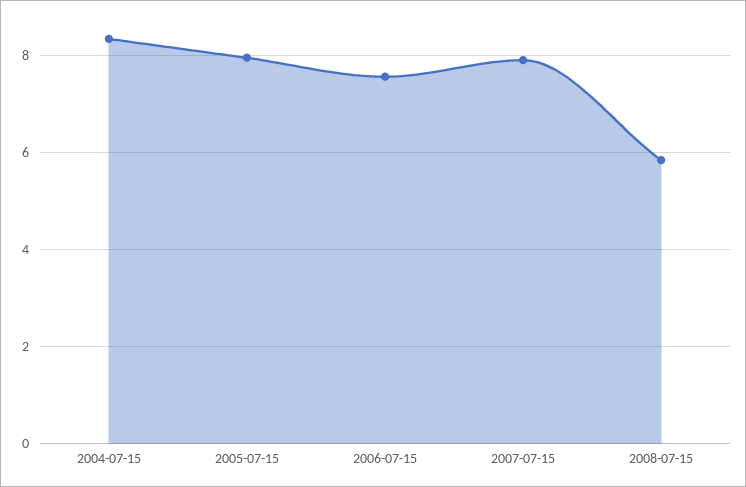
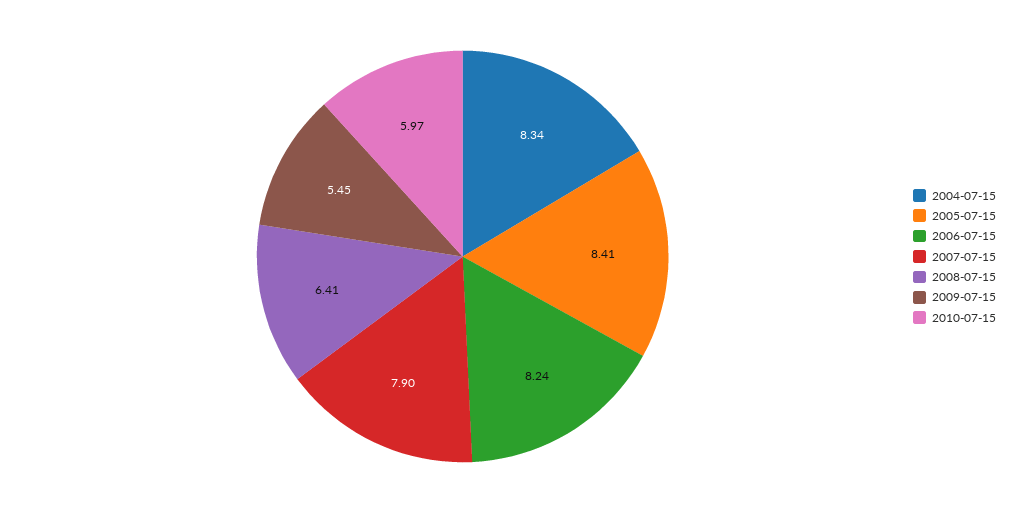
2005-07-15: 8 -> 8.41
2006-07-15: 7.6 -> 8.24
2008-07-15: 5.8 -> 6.41
2009-07-15: none -> 5.45
2010-07-15: none -> 5.97

